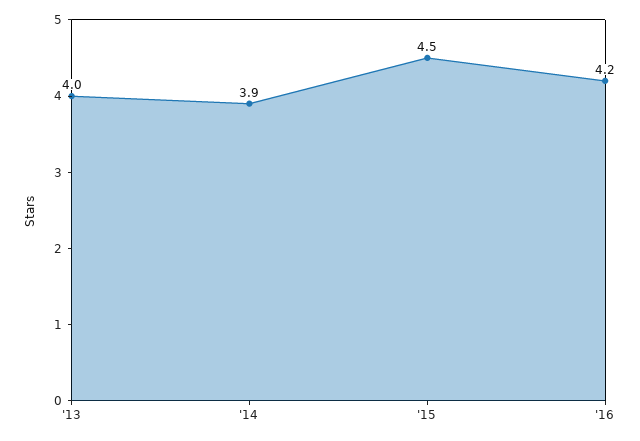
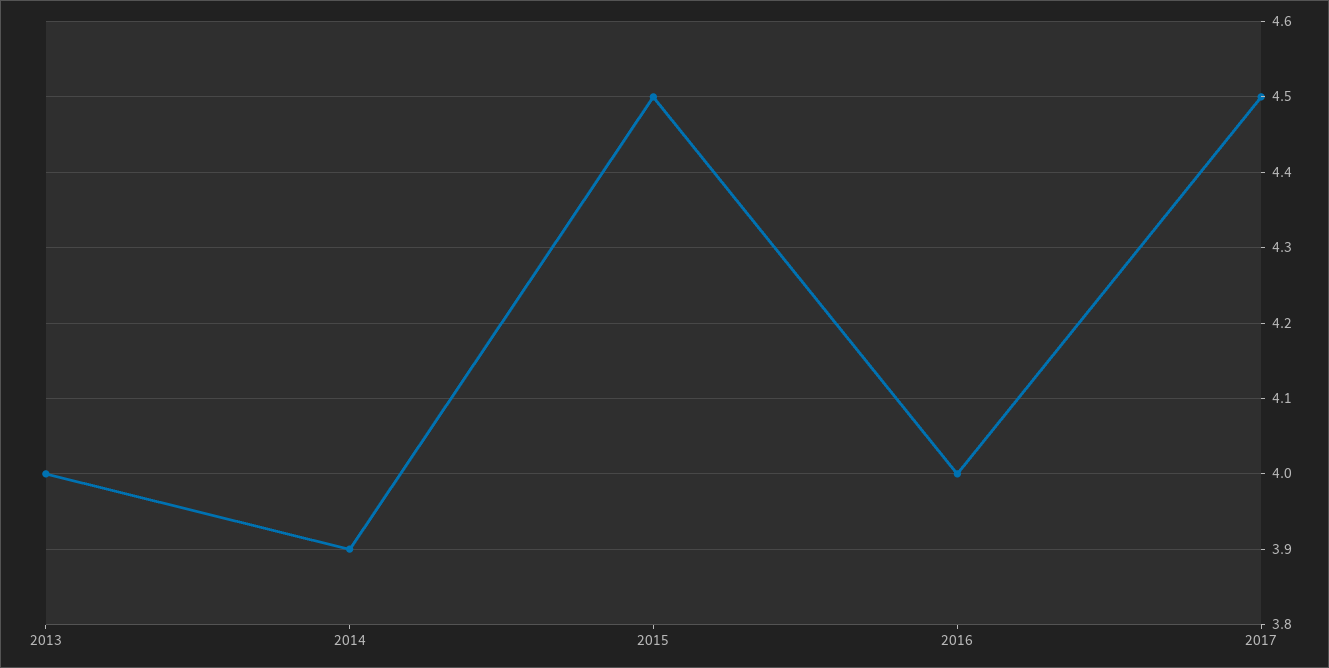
'16: 4.2 -> 4
2017: none -> 4.5

